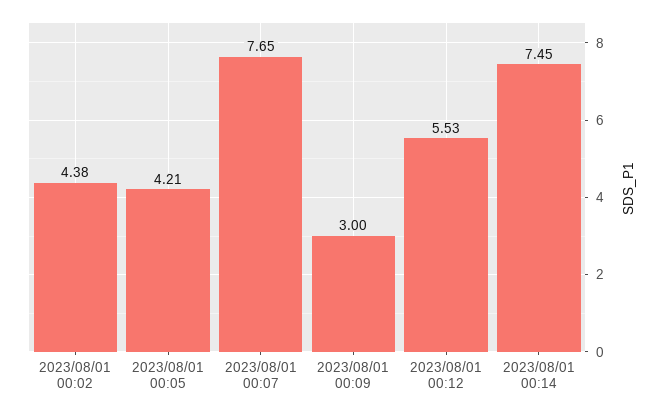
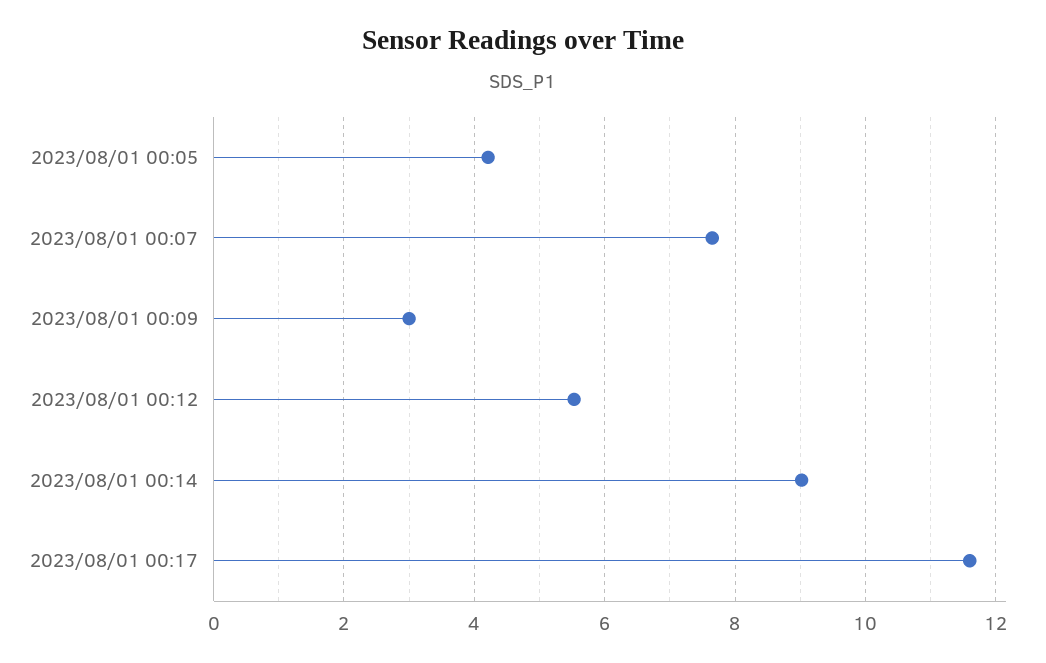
2023/08/01 00:02: 4.38 -> none
2023/08/01 00:14: 7.45 -> 9
2023/08/01 00:17: none -> 11.6

